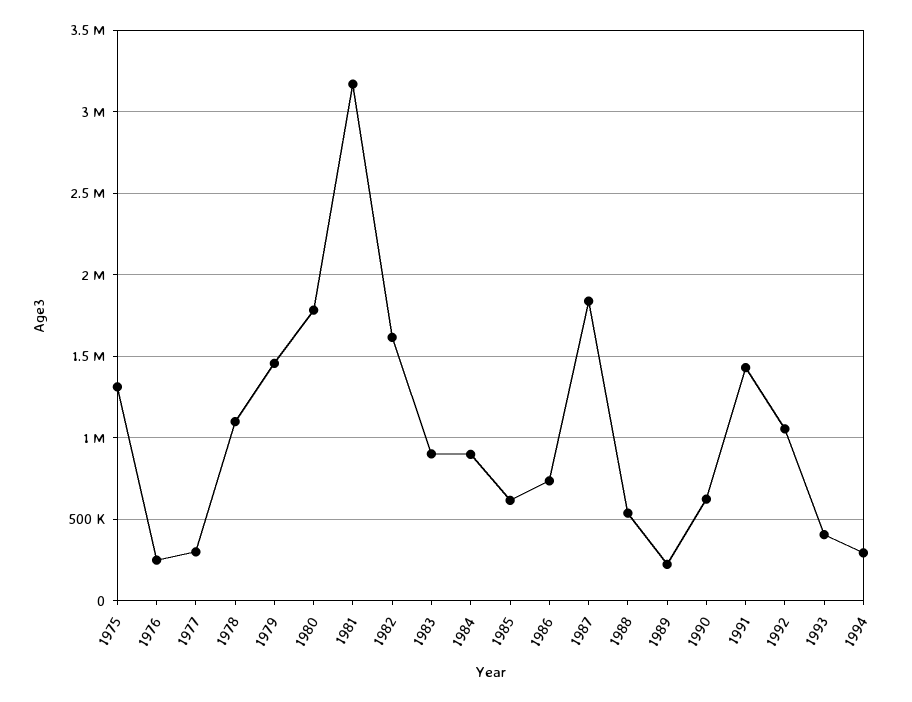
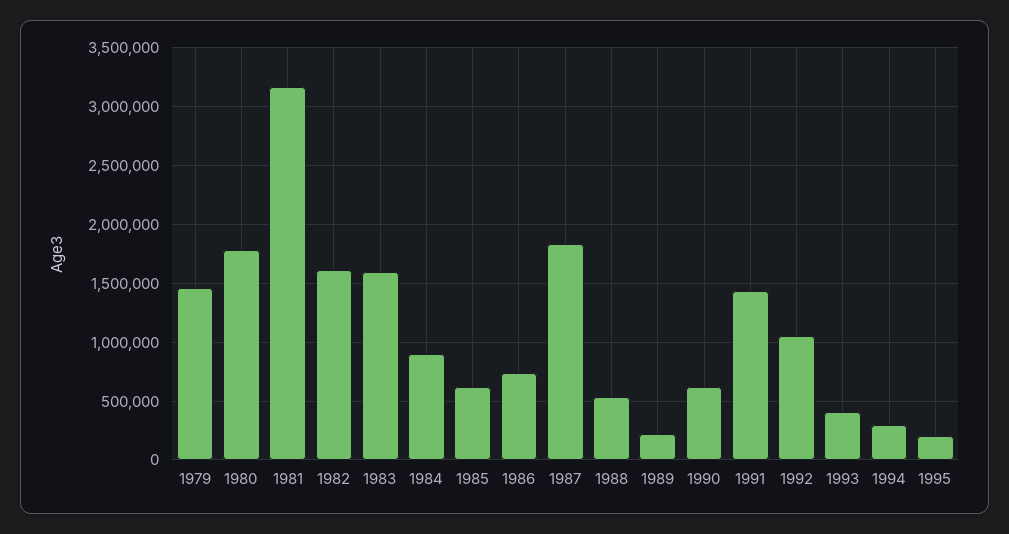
1975: 1300000 -> none
1976: 250000 -> none
1977: 300000 -> none
1978: 1100000 -> none
1983: 900000 -> 1600000
1995: none -> 200000

